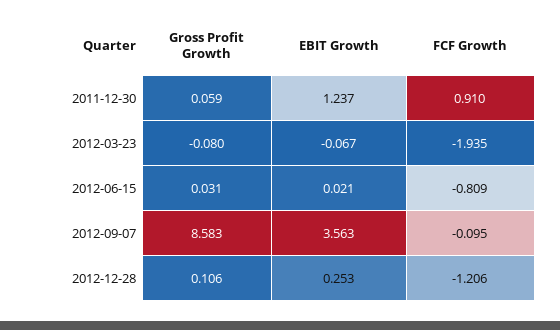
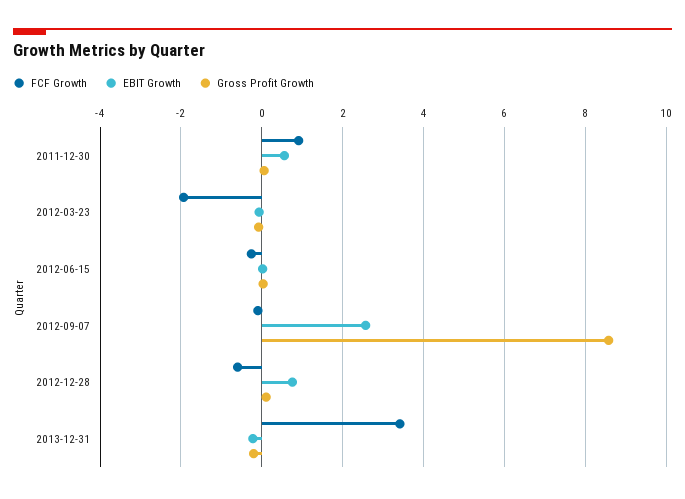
EBIT Growth, 2011-12-30: 1.237 -> 0.6
FCF Growth, 2012-06-15: -0.809 -> -0.2
EBIT Growth, 2012-09-07: 3.563 -> 2.6
EBIT Growth, 2012-12-28: 0.253 -> 0.8
FCF Growth, 2012-12-28: -1.206 -> -0.6
FCF Growth, 2013-12-31: none -> 3.4
EBIT Growth, 2013-12-31: none -> -0.2
Gross Profit Growth, 2013-12-31: none -> -0.2

